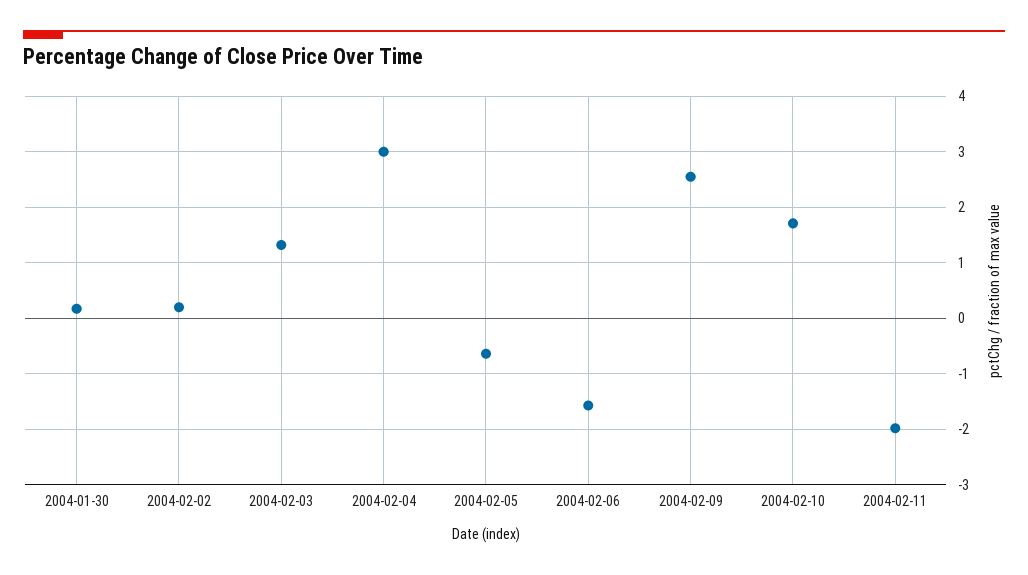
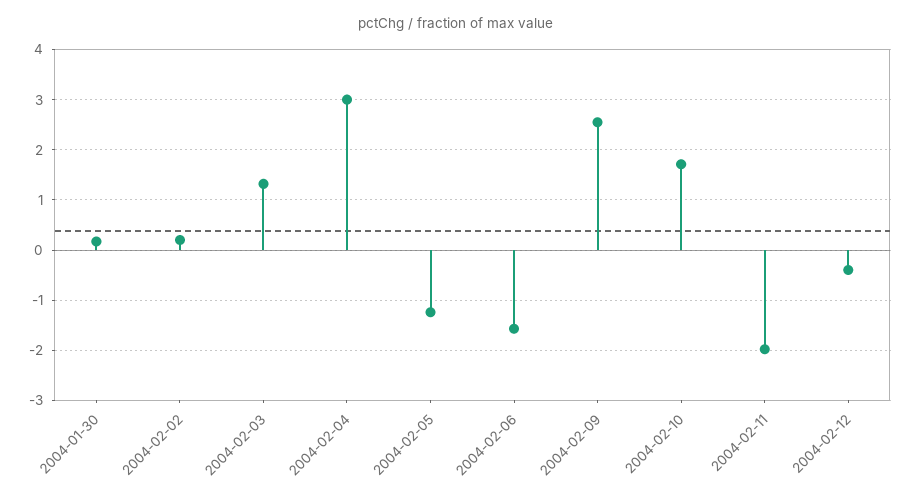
2004-02-05: -0.6 -> -1.2
2004-02-12: none -> -0.4

